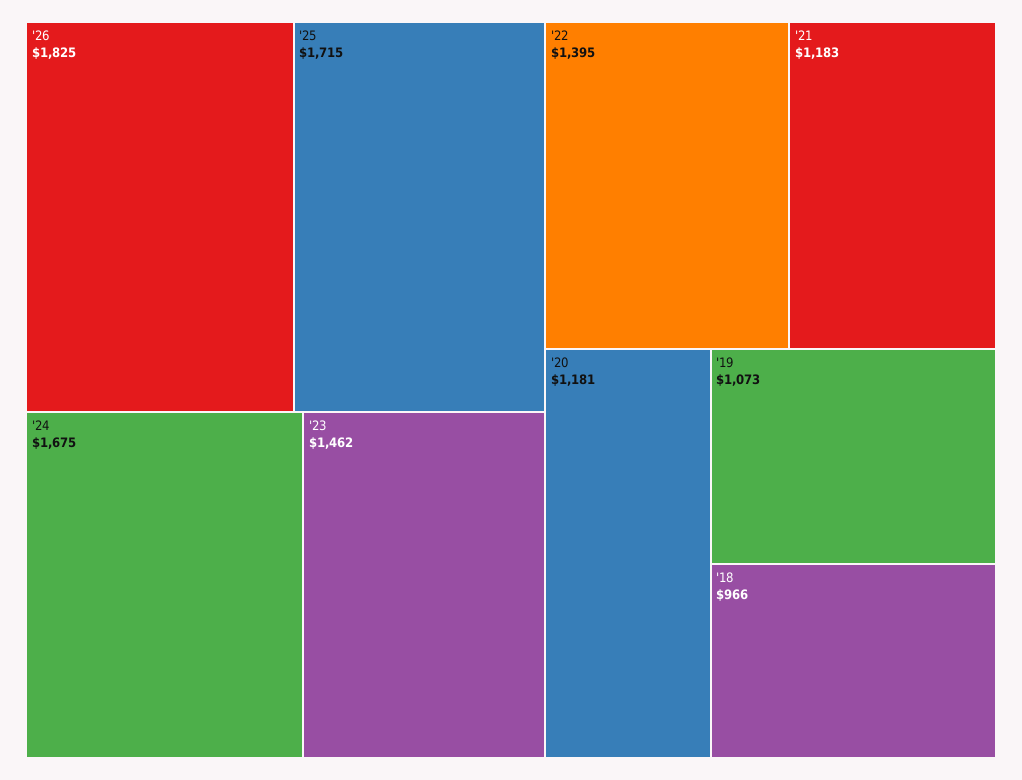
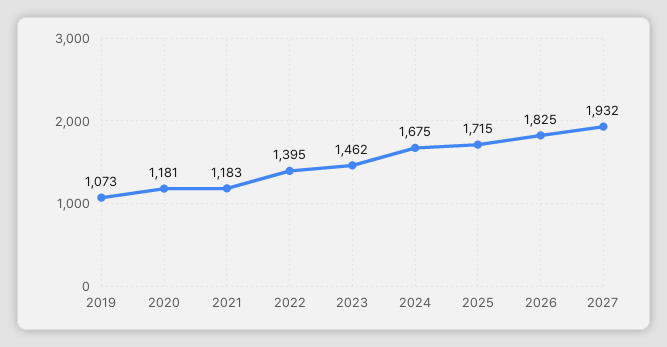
'18: 966 -> none
2027: none -> 1932

